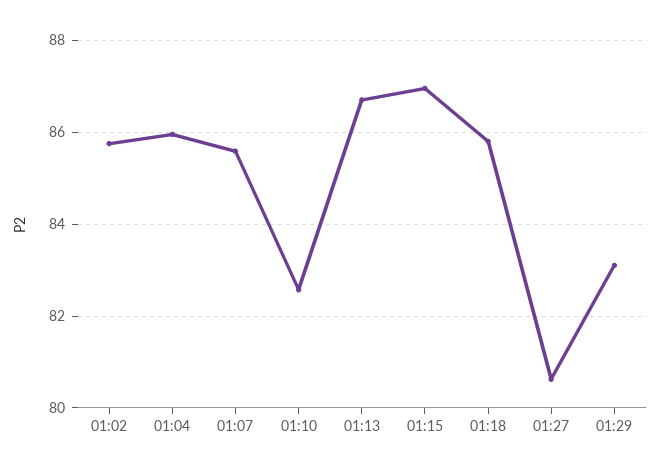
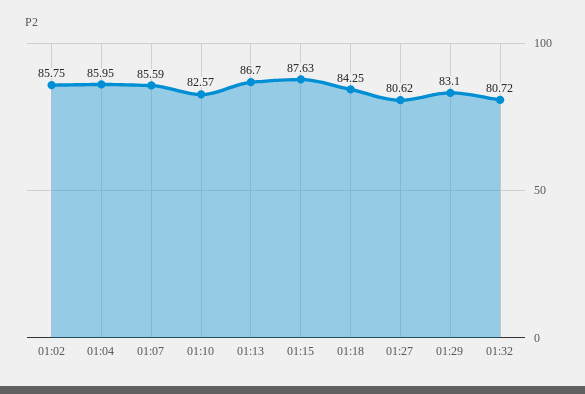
01:15: 87 -> 87.63
01:18: 85.8 -> 84.25
01:32: none -> 80.72

